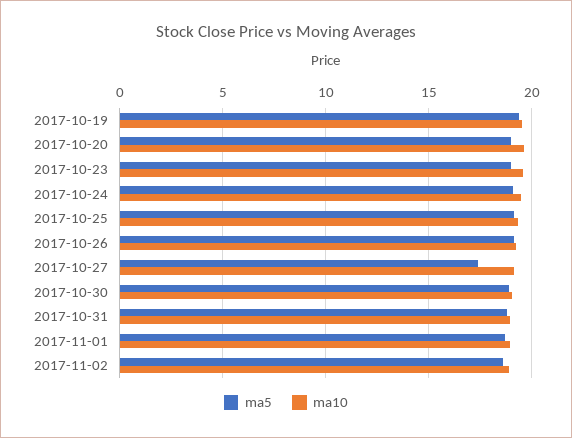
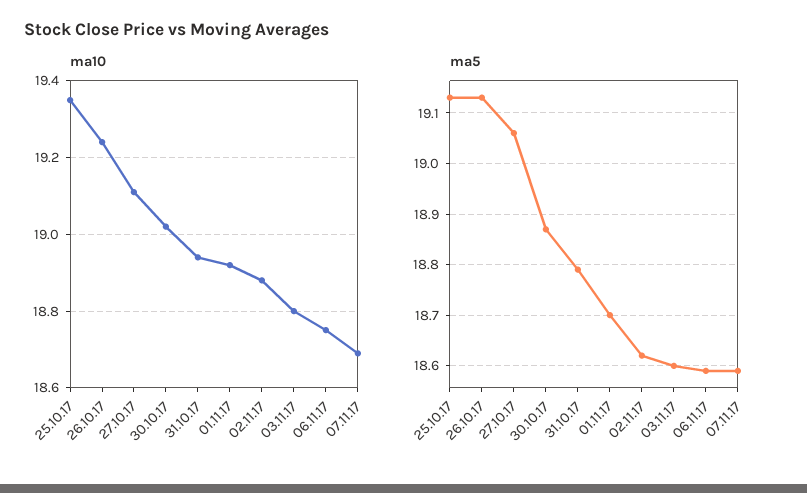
ma5, 2017-10-19: 19.5 -> none
ma10, 2017-10-19: 19.5 -> none
ma5, 2017-10-20: 19 -> none
ma10, 2017-10-20: 19.5 -> none
ma5, 2017-10-23: 19 -> none
ma10, 2017-10-23: 19.5 -> none
ma5, 2017-10-24: 19 -> none
ma10, 2017-10-24: 19.5 -> none
ma5, 2017-10-27: 17.5 -> 19.05
ma10, 03.11.17: none -> 18.8
ma10, 06.11.17: none -> 18.75
ma10, 07.11.17: none -> 18.7
ma5, 03.11.17: none -> 18.6
ma5, 06.11.17: none -> 18.6
ma5, 07.11.17: none -> 18.6

